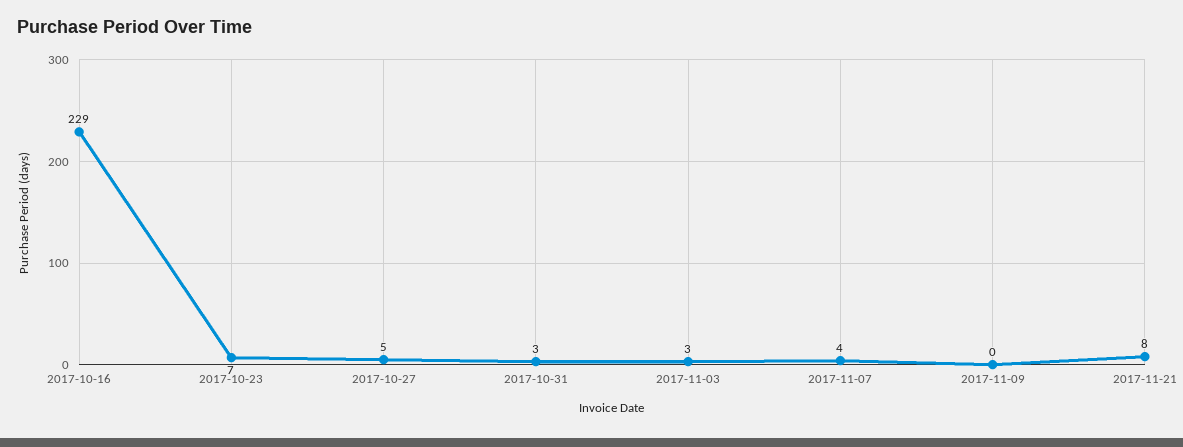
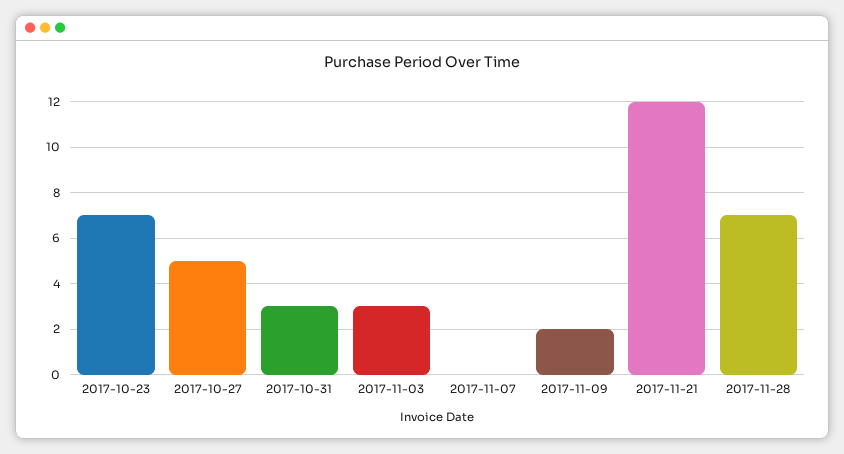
2017-10-16: 229 -> none
2017-11-07: 4 -> 0
2017-11-09: 0 -> 2
2017-11-21: 8 -> 12
2017-11-28: none -> 7

